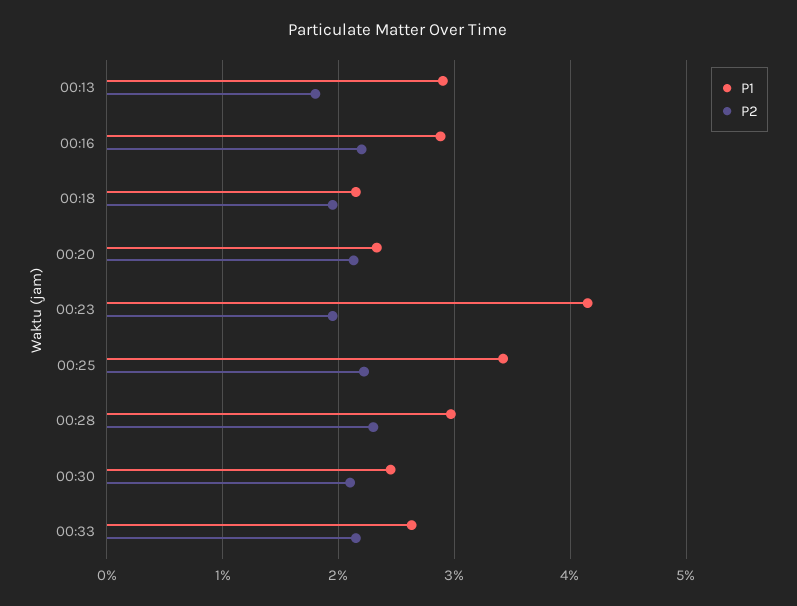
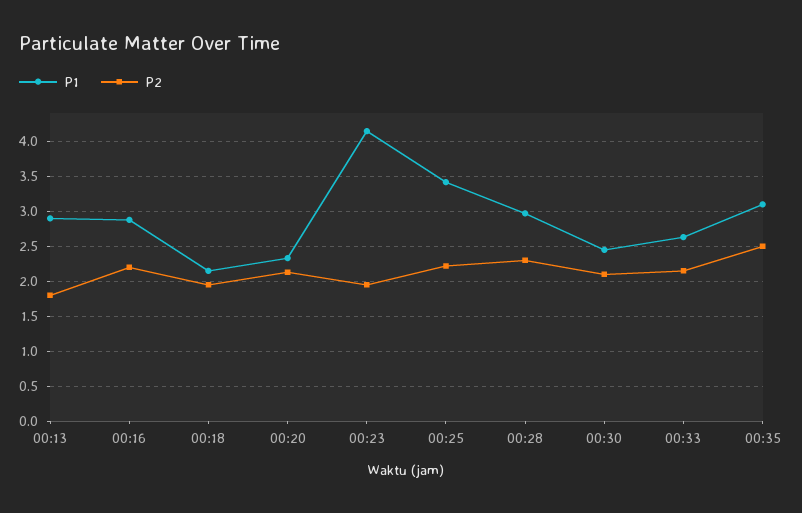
P1, 00:35: none -> 3.1
P2, 00:35: none -> 2.5

